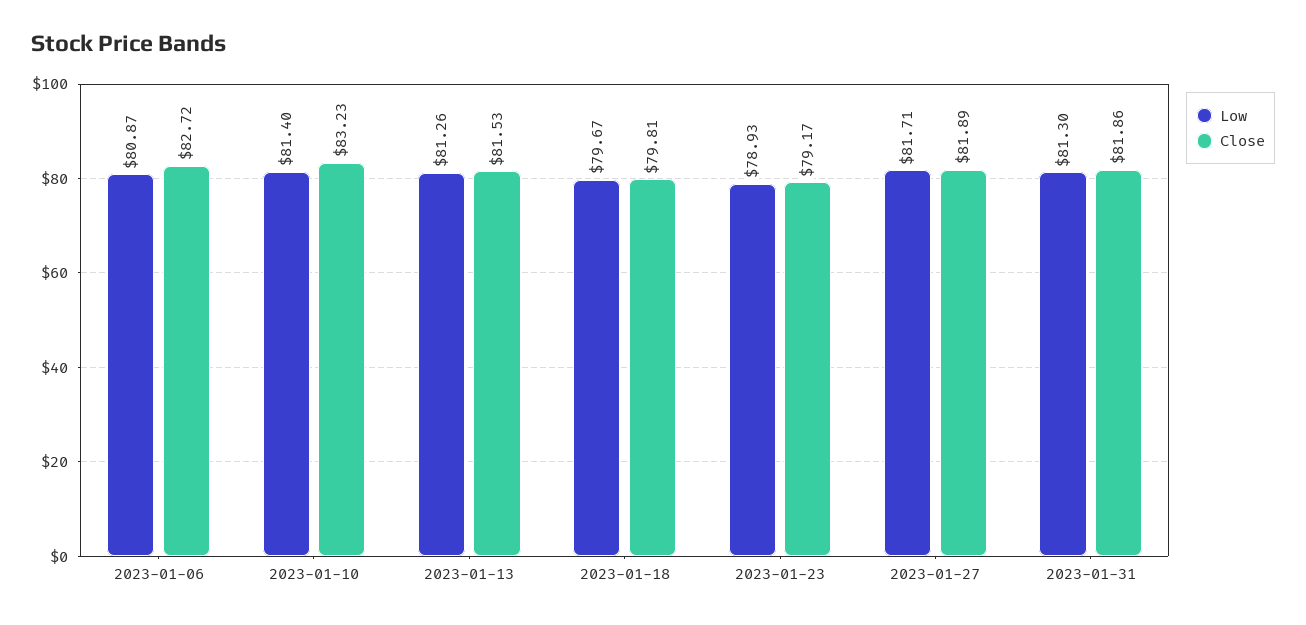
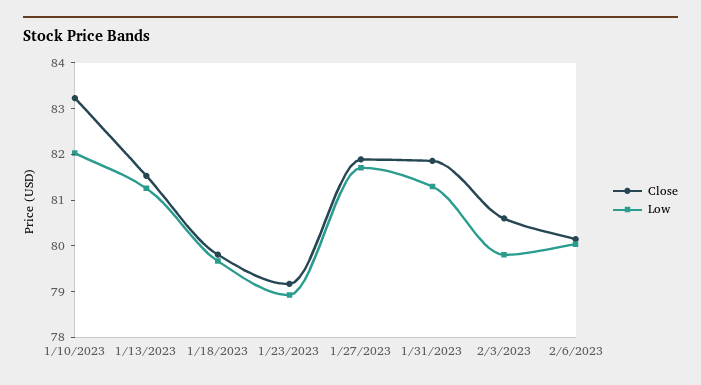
Low, 2023-01-06: 80.87 -> none
Close, 2023-01-06: 82.72 -> none
Low, 2023-01-10: 81.4 -> 82
Close, 2/3/2023: none -> 80.6
Low, 2/3/2023: none -> 79.8
Close, 2/6/2023: none -> 80.2
Low, 2/6/2023: none -> 80

